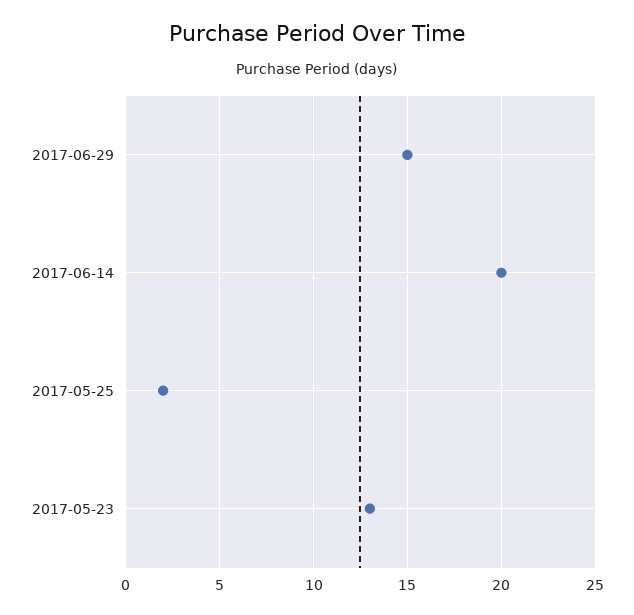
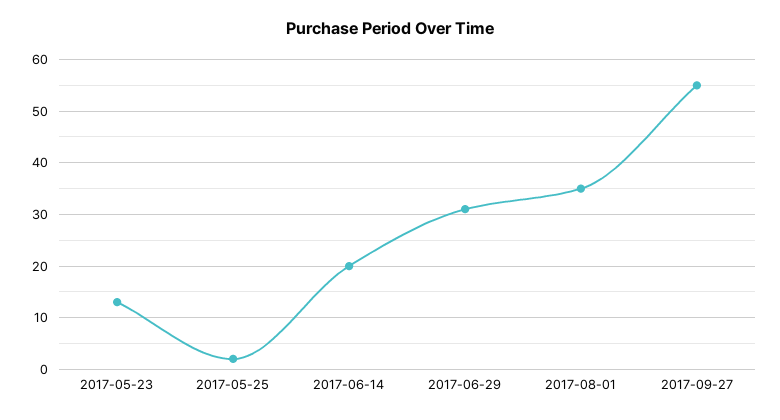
2017-06-29: 15 -> 30
2017-08-01: none -> 35
2017-09-27: none -> 55

